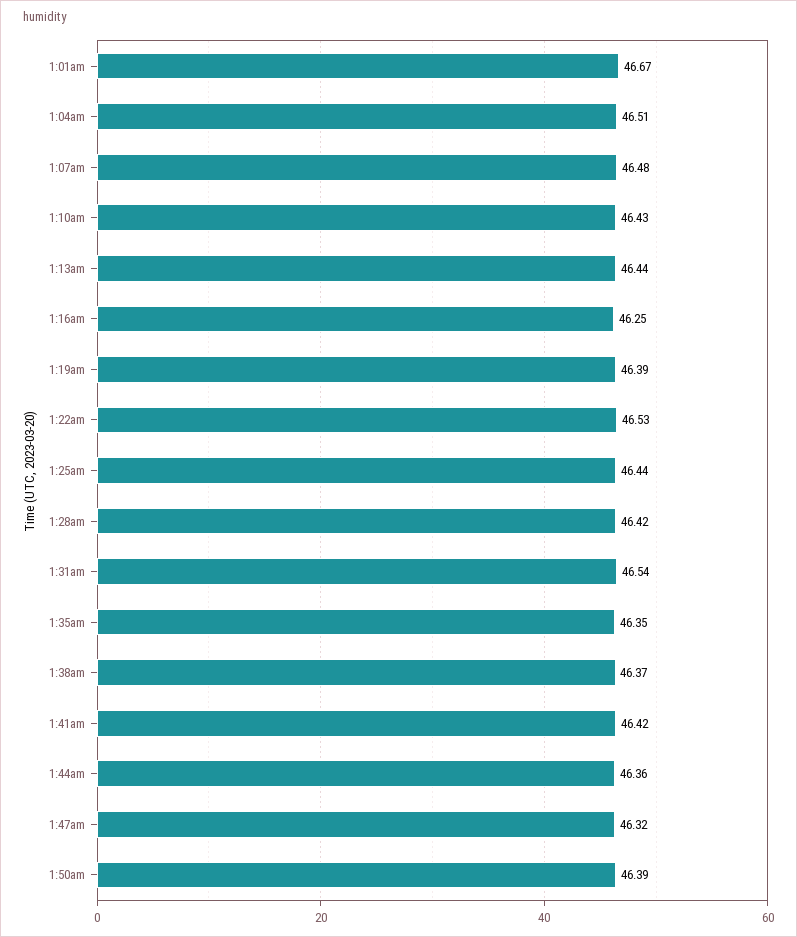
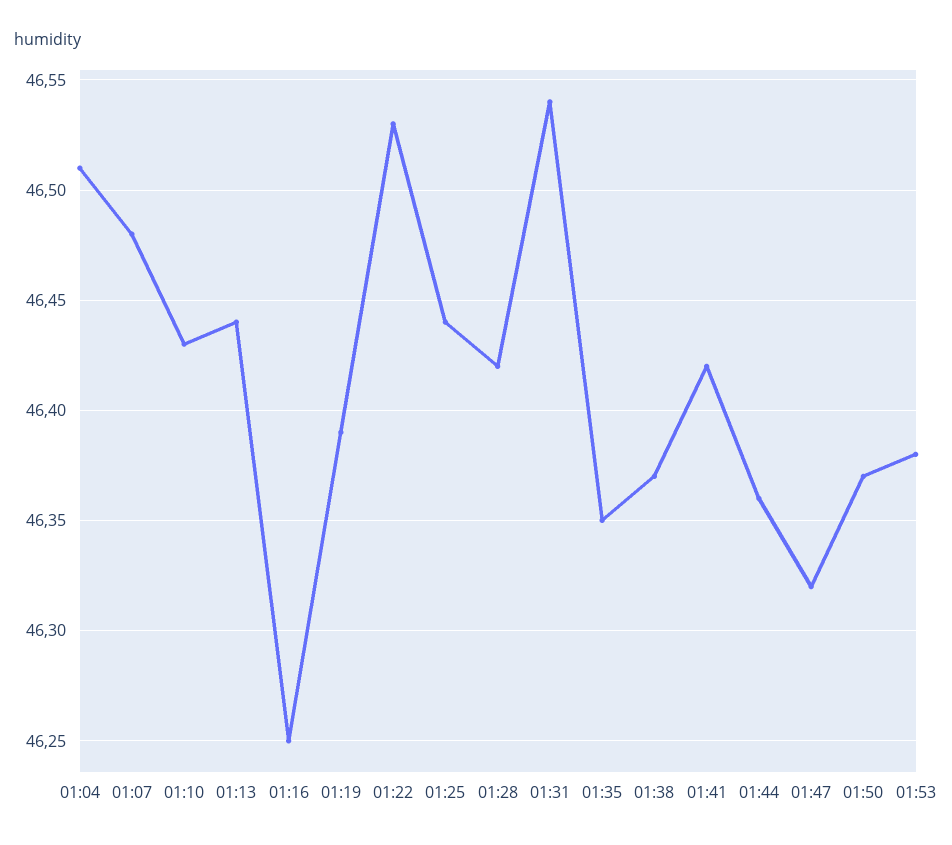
1:01am: 46.67 -> none
1:50am: 46.39 -> 46.37
01:53: none -> 46.38

